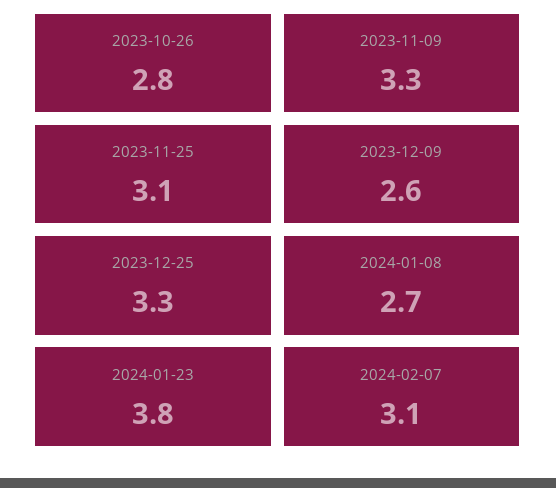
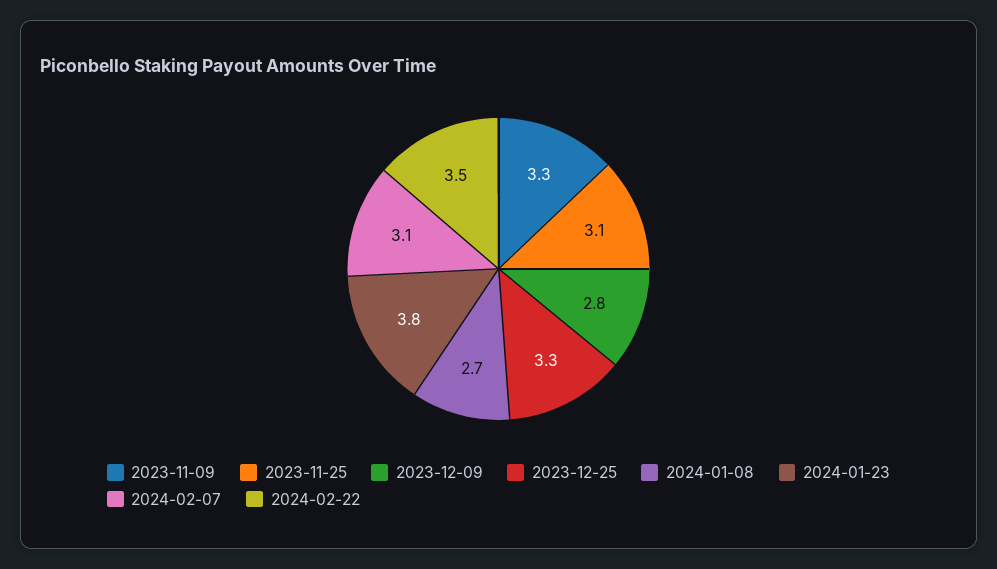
2023-10-26: 2.8 -> none
2023-12-09: 2.6 -> 2.8
2024-02-22: none -> 3.5

